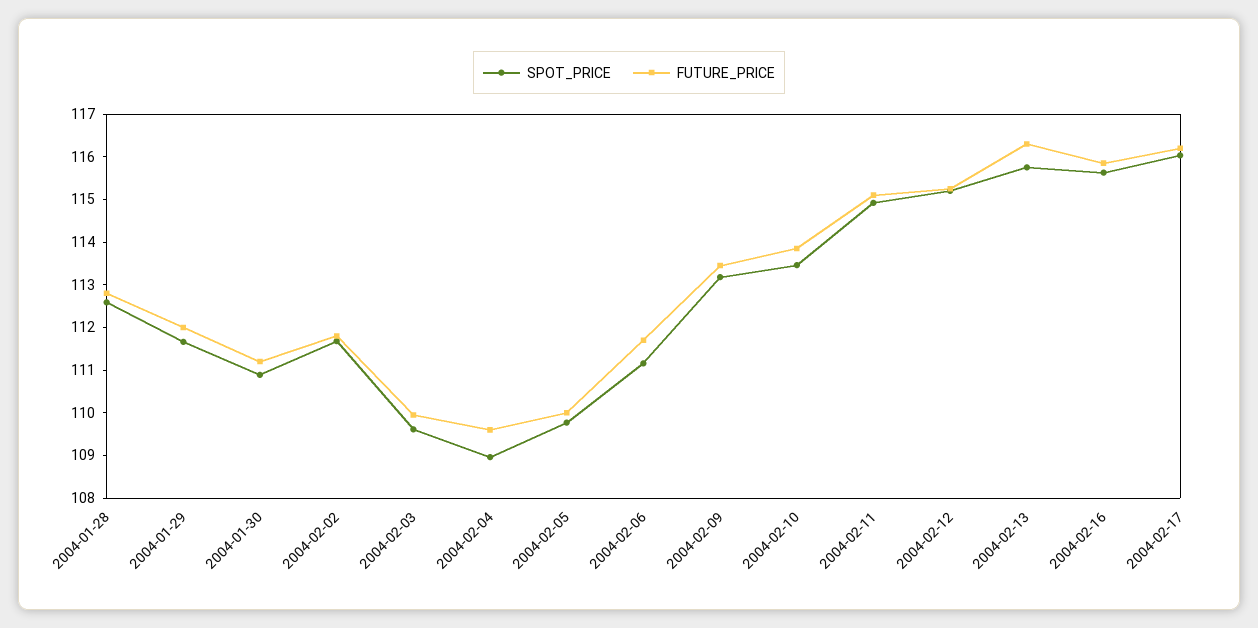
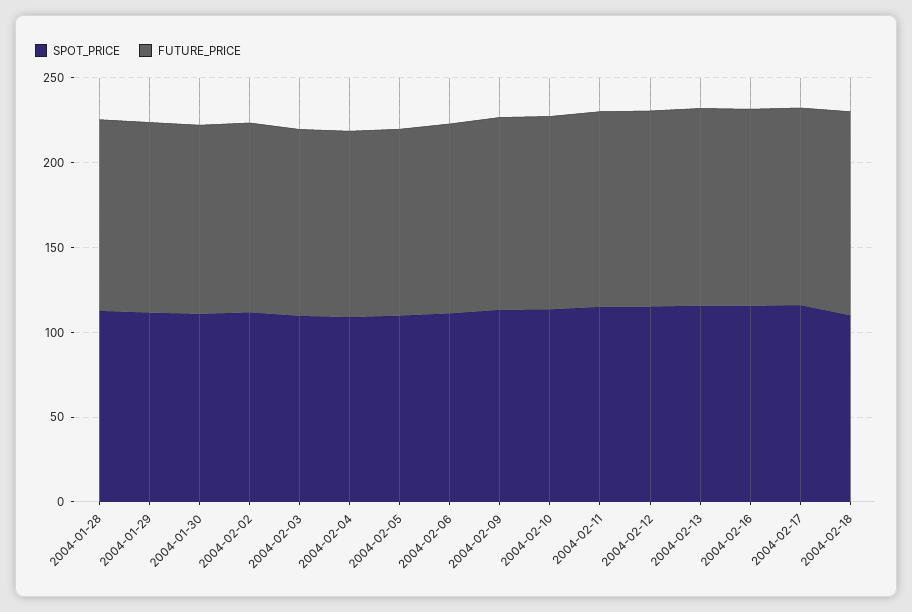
SPOT_PRICE, 2004-02-18: none -> 110
FUTURE_PRICE, 2004-02-18: none -> 120

